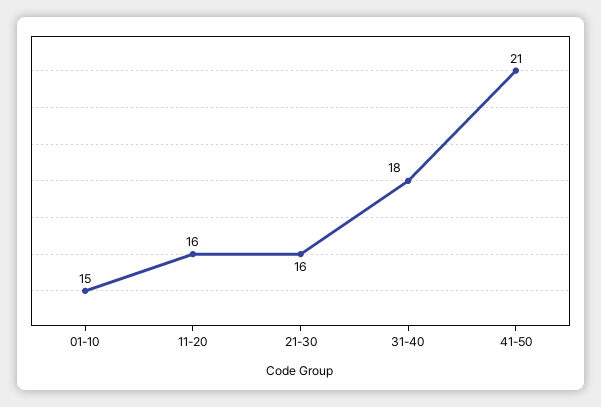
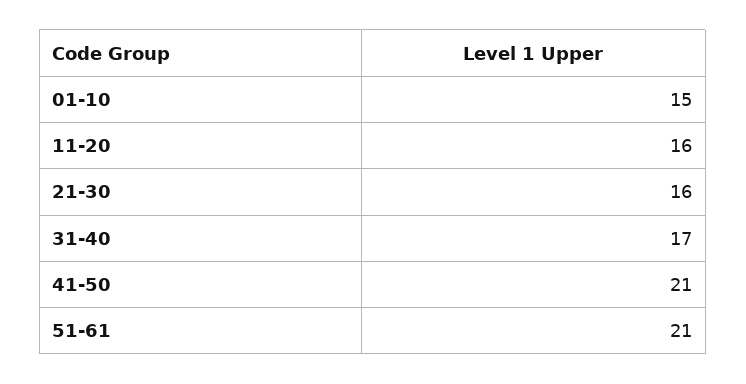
31-40: 18 -> 17
51-61: none -> 21

